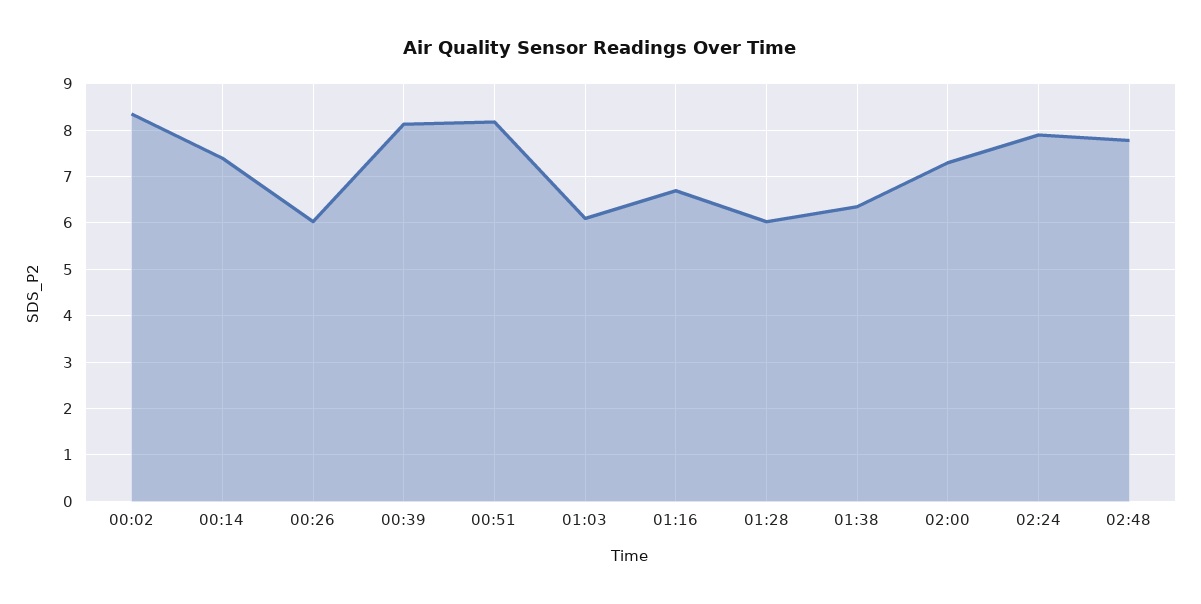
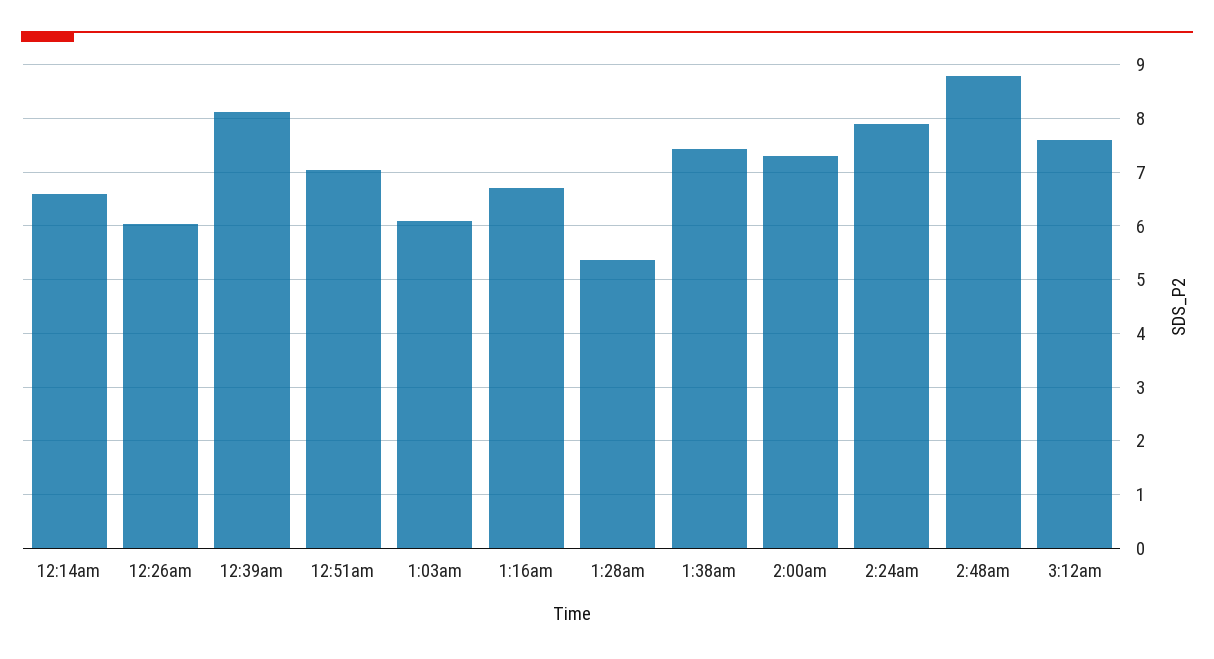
00:02: 8.4 -> none
00:14: 7.4 -> 6.6
00:51: 8.2 -> 7
01:28: 6 -> 5.4
01:38: 6.4 -> 7.4
02:48: 7.8 -> 8.8
3:12am: none -> 7.6

